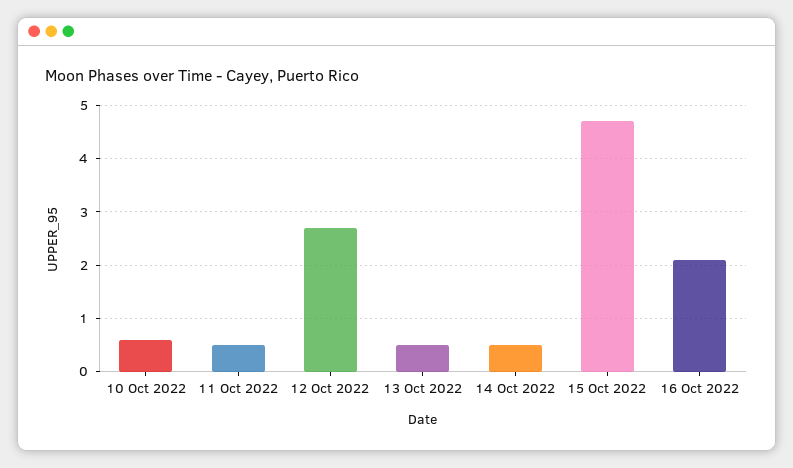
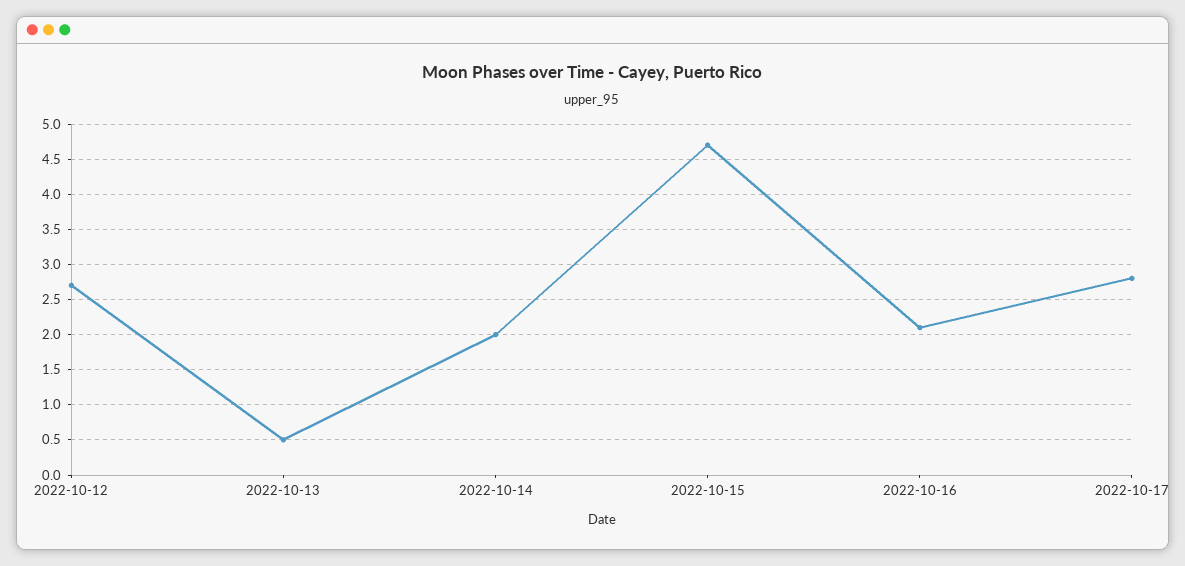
10 Oct 2022: 0.5 -> none
11 Oct 2022: 0.5 -> none
14 Oct 2022: 0.5 -> 2
2022-10-17: none -> 2.8

